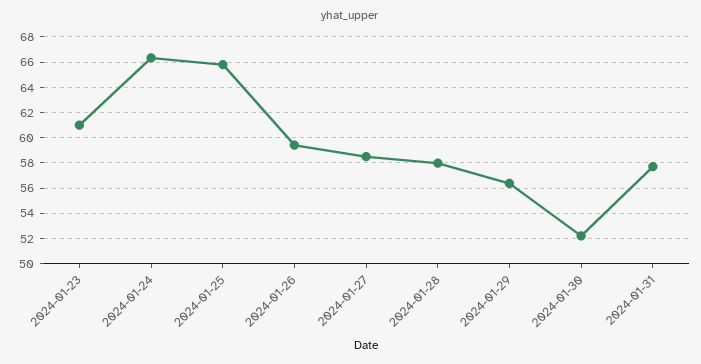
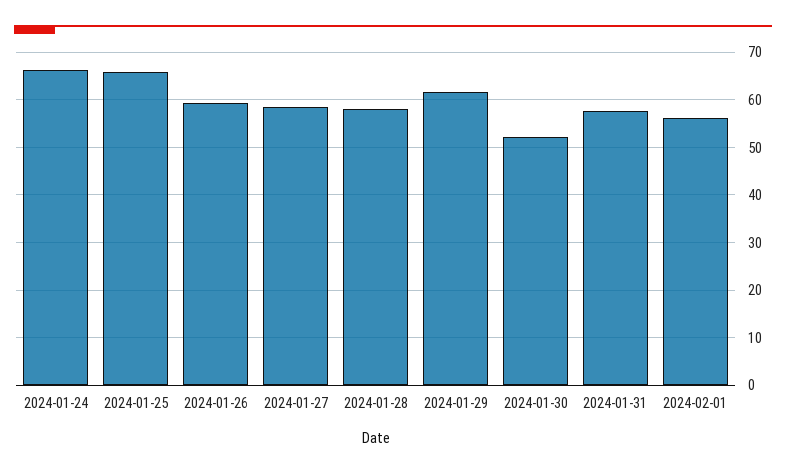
2024-01-23: 61 -> none
2024-01-29: 56.5 -> 62
2024-02-01: none -> 56

